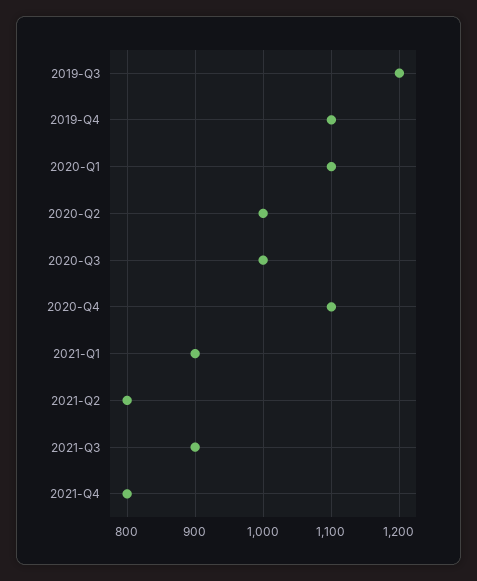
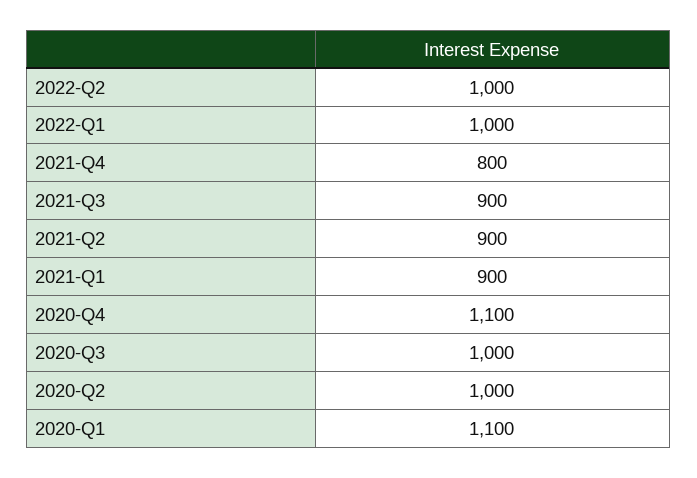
2019-Q3: 1200 -> none
2019-Q4: 1100 -> none
2021-Q2: 800 -> 900
2022-Q2: none -> 1000
2022-Q1: none -> 1000

